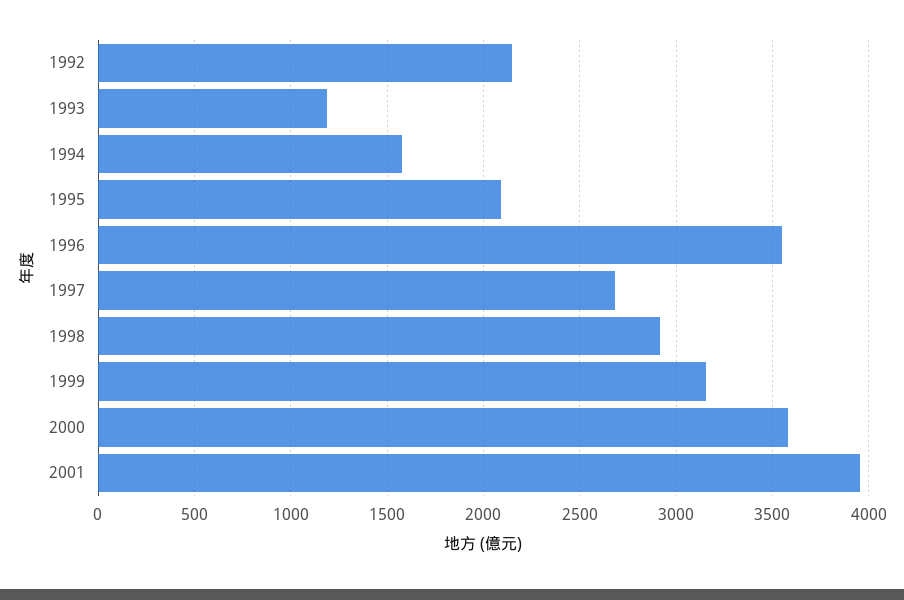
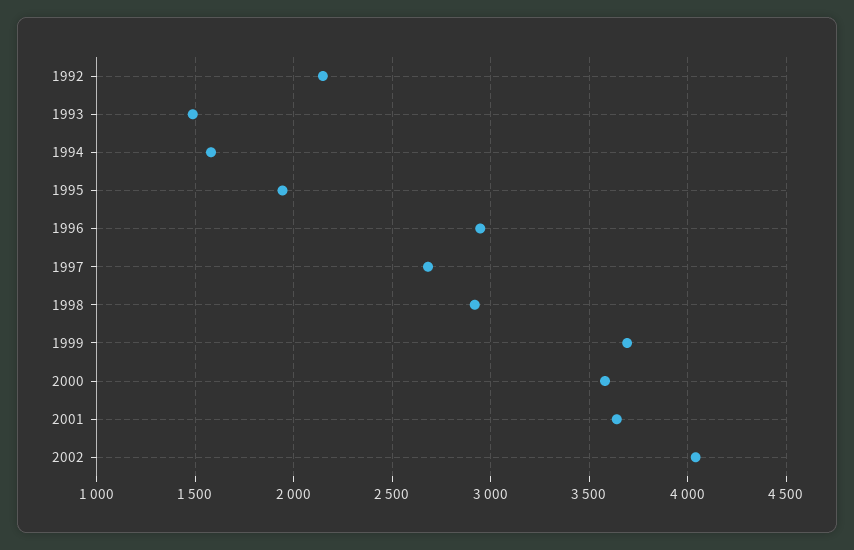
1993: 1200 -> 1500
1995: 2100 -> 1950
1996: 3550 -> 2950
1999: 3150 -> 3700
2001: 3950 -> 3650
2002: none -> 4050

